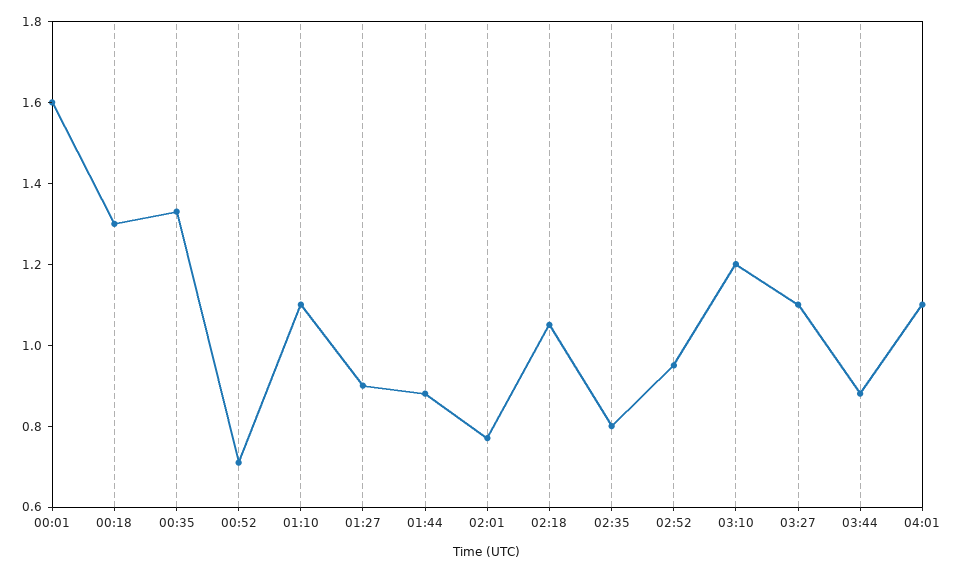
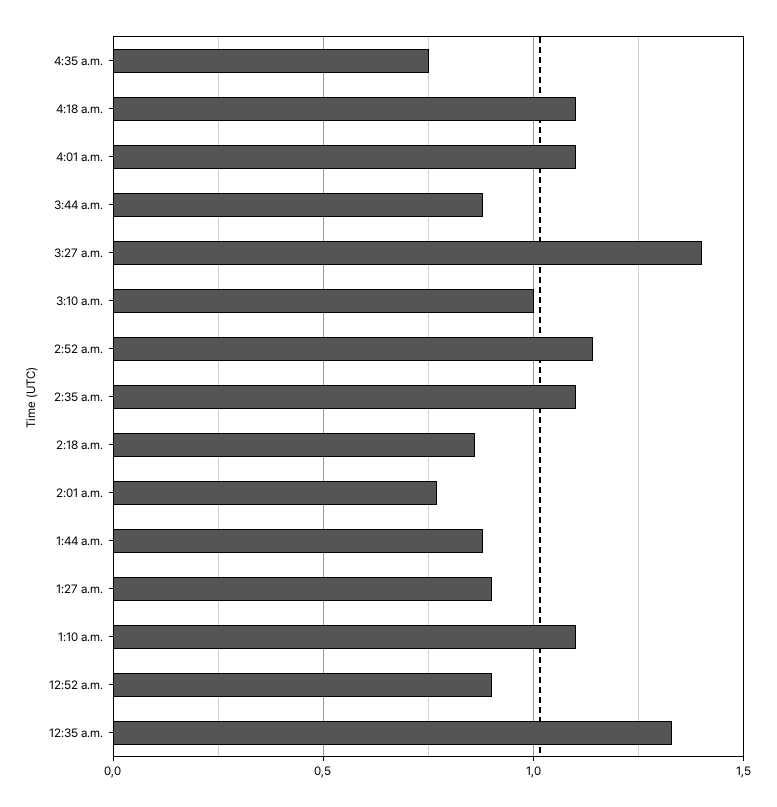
00:01: 1.6 -> none
00:18: 1.3 -> none
00:52: 0.7 -> 0.9
02:18: 1.05 -> 0.85
02:35: 0.8 -> 1.1
02:52: 0.95 -> 1.15
03:10: 1.2 -> 1
03:27: 1.1 -> 1.4
4:35 a.m.: none -> 0.75
4:18 a.m.: none -> 1.1

